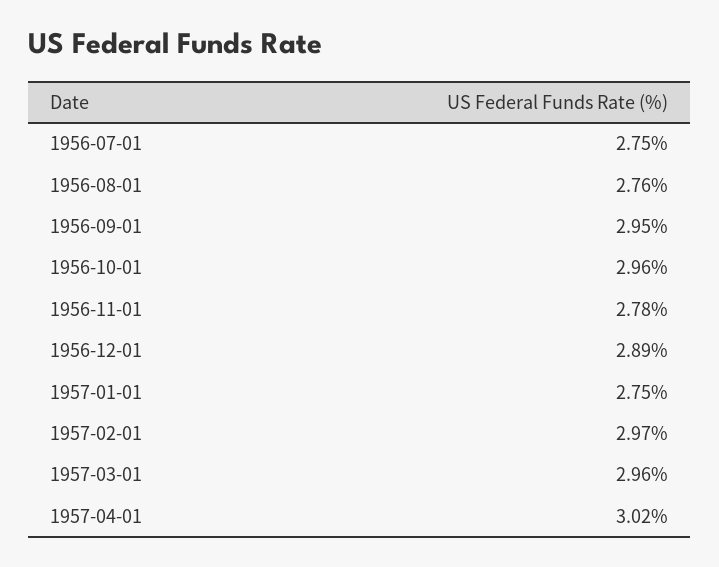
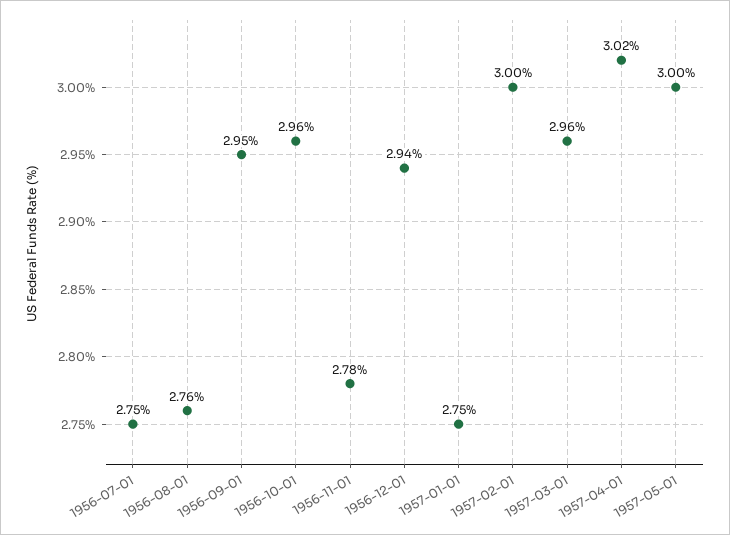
1956-12-01: 2.89 -> 2.94
1957-02-01: 2.97 -> 3
1957-05-01: none -> 3

